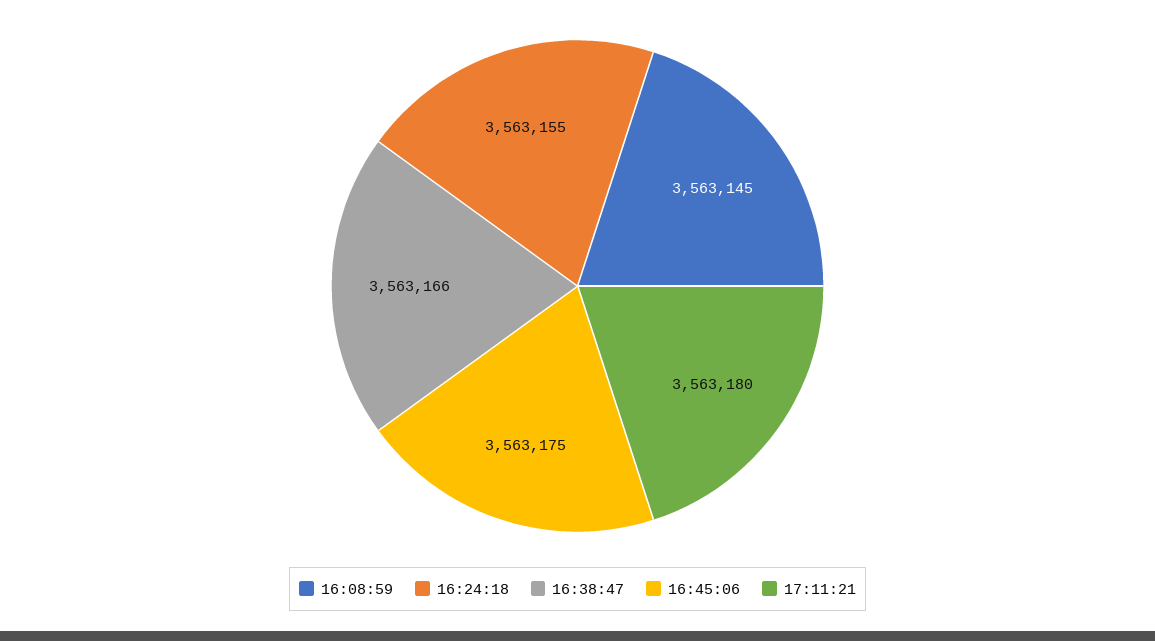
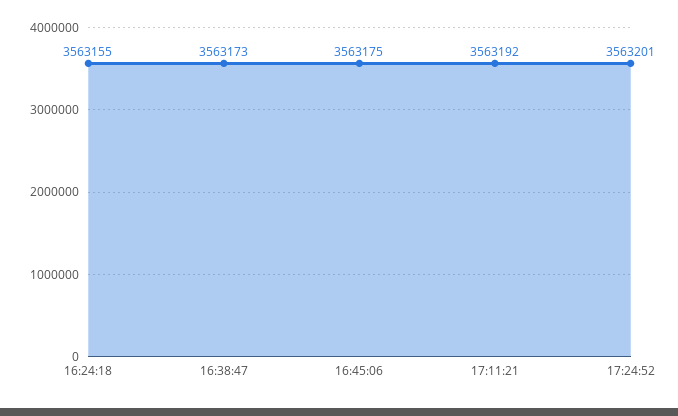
16:08:59: 3563145 -> none
16:38:47: 3563166 -> 3563173
17:11:21: 3563180 -> 3563192
17:24:52: none -> 3563201

